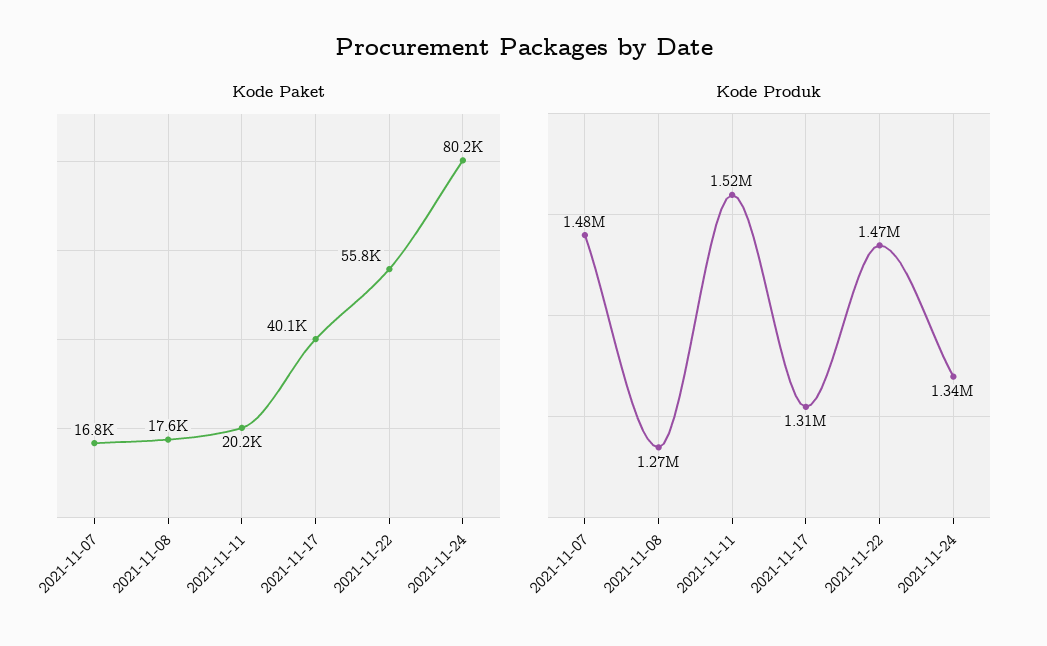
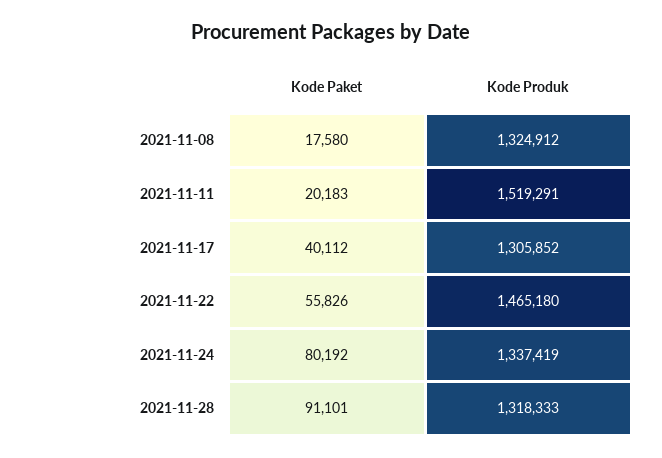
Kode Paket, 2021-11-07: 16800 -> none
Kode Produk, 2021-11-07: 1480000 -> none
Kode Produk, 2021-11-08: 1270000 -> 1324912
Kode Paket, 2021-11-28: none -> 91101
Kode Produk, 2021-11-28: none -> 1318333

